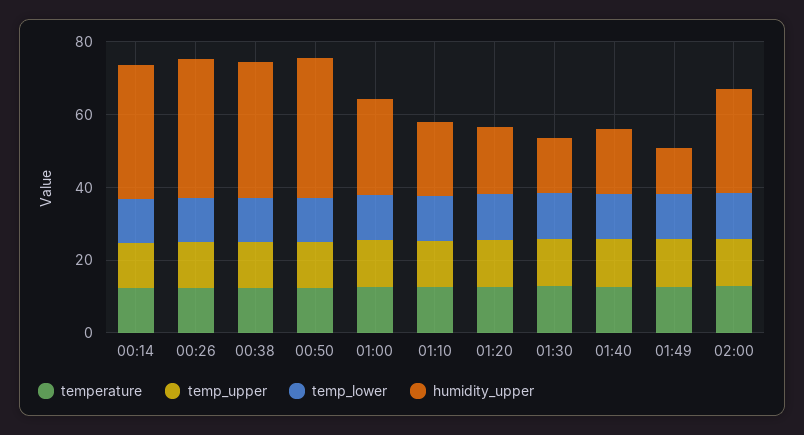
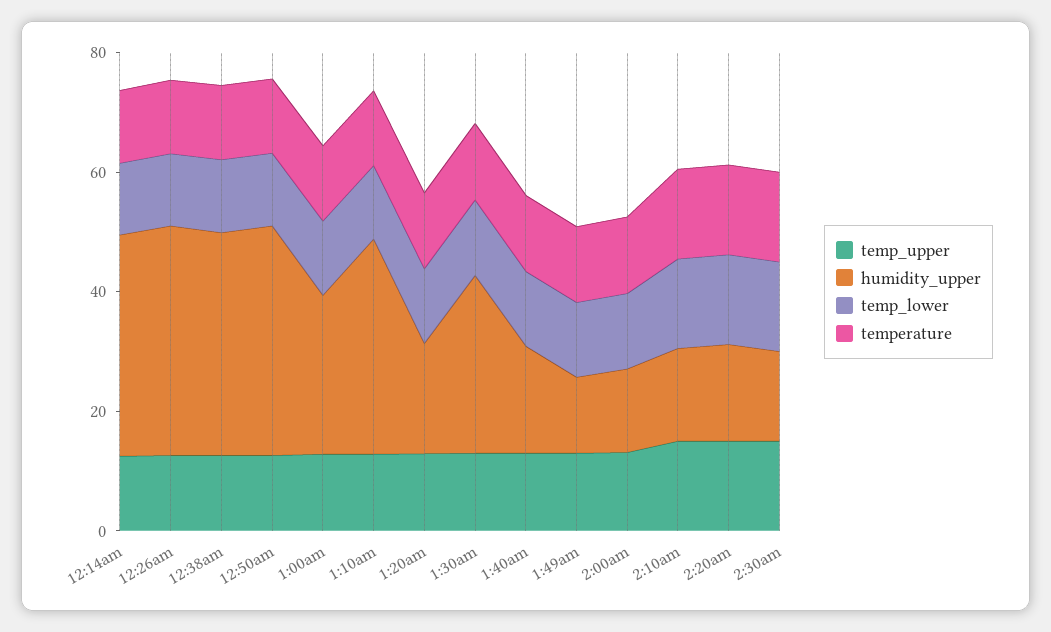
humidity_upper, 01:10: 20 -> 35
humidity_upper, 01:30: 15 -> 30
humidity_upper, 02:00: 30 -> 15
temp_upper, 2:10am: none -> 15
humidity_upper, 2:10am: none -> 15
temp_lower, 2:10am: none -> 15
temperature, 2:10am: none -> 15
temp_upper, 2:20am: none -> 15
humidity_upper, 2:20am: none -> 15
temp_lower, 2:20am: none -> 15
temperature, 2:20am: none -> 15
temp_upper, 2:30am: none -> 15
humidity_upper, 2:30am: none -> 15
temp_lower, 2:30am: none -> 15
temperature, 2:30am: none -> 15

